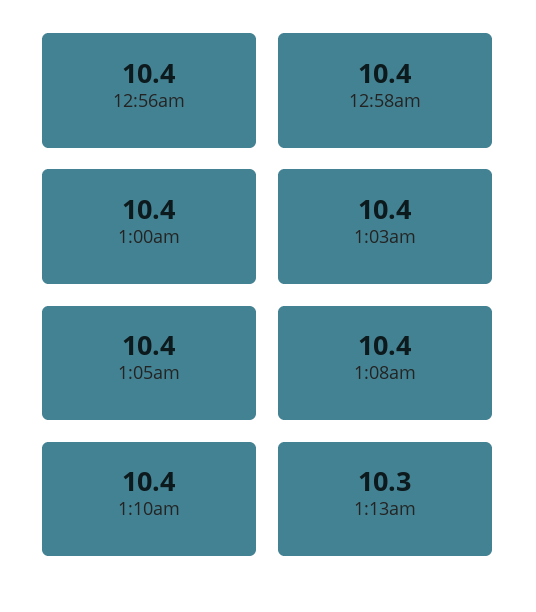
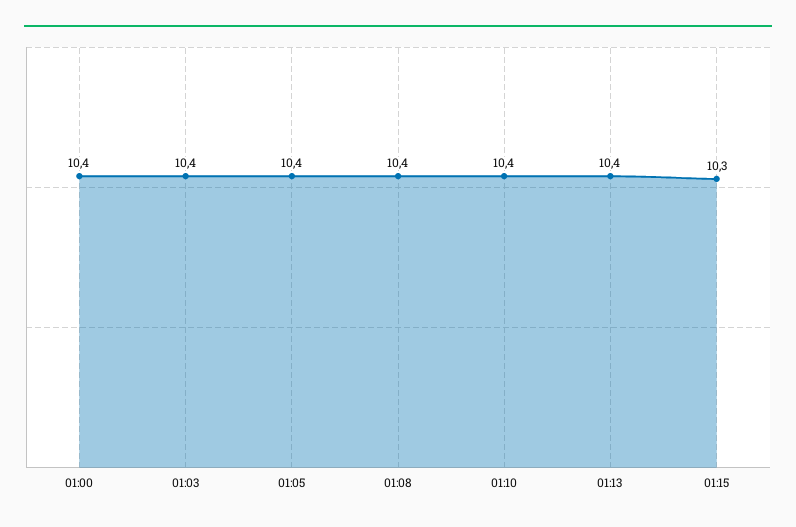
12:56am: 10.4 -> none
12:58am: 10.4 -> none
1:13am: 10.3 -> 10.4
01:15: none -> 10.3

